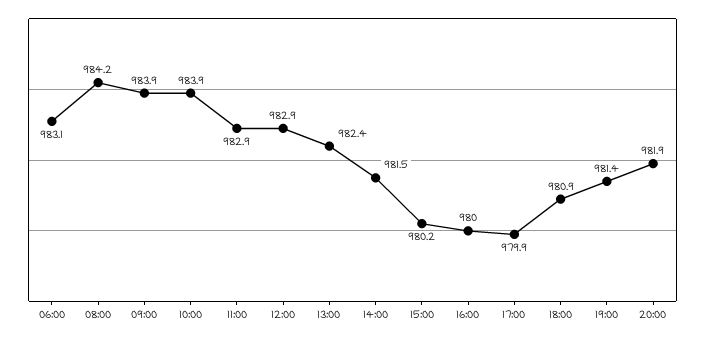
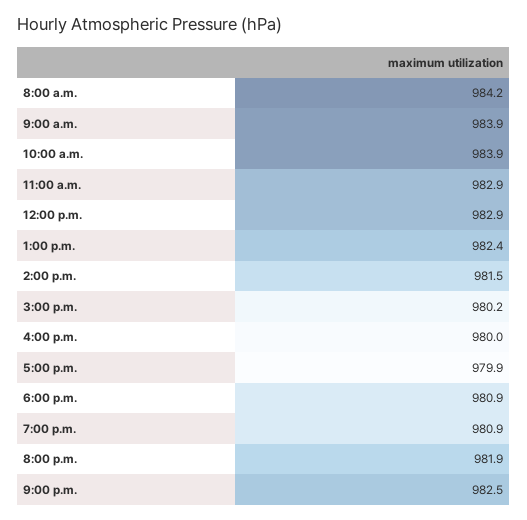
06:00: 983.1 -> none
19:00: 981.4 -> 980.9
9:00 p.m.: none -> 982.5

